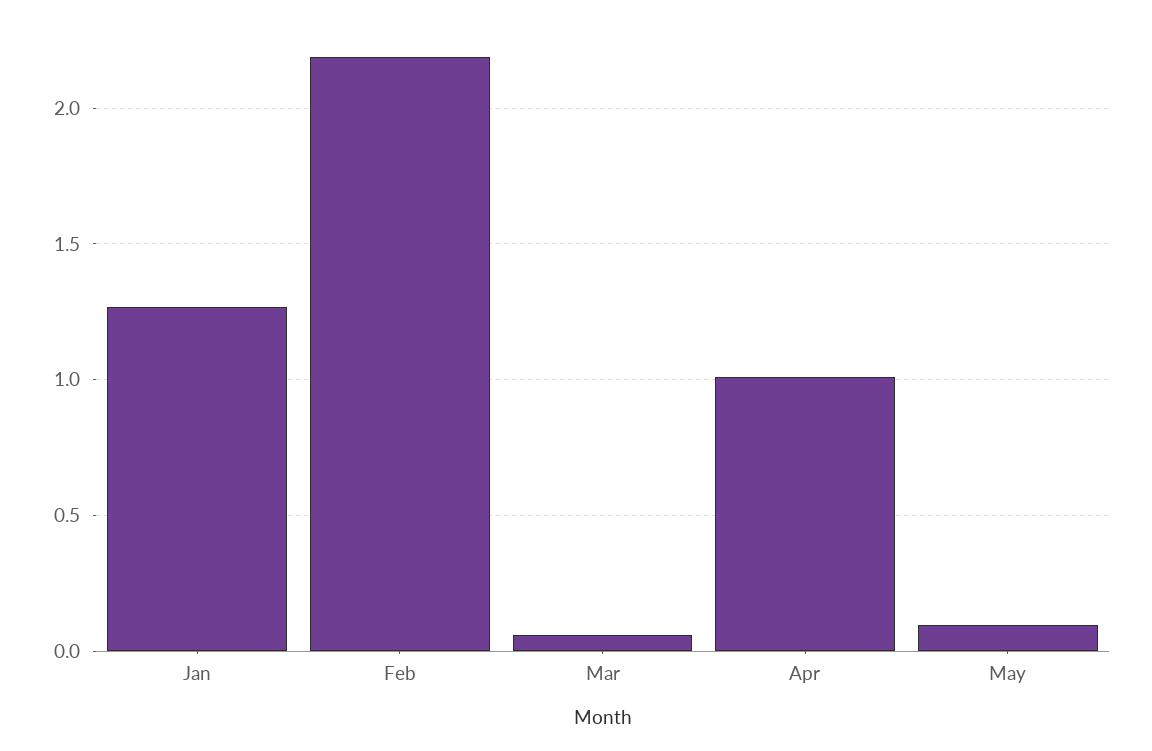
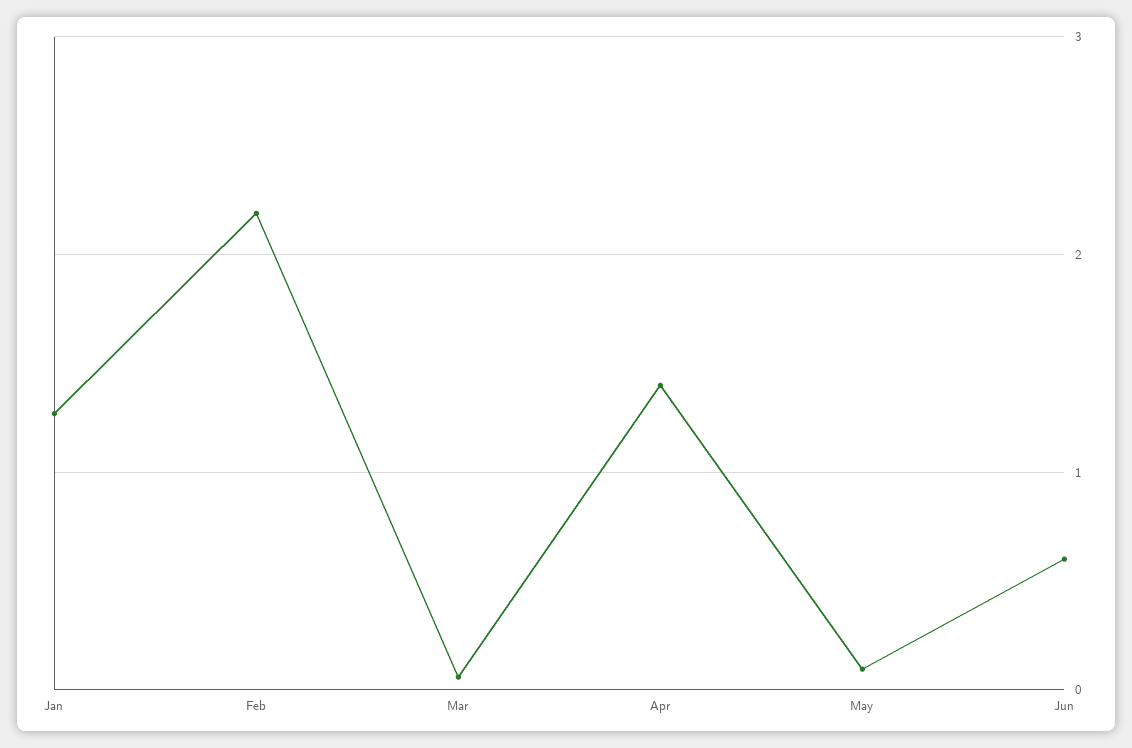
Apr: 1 -> 1.4
Jun: none -> 0.6

